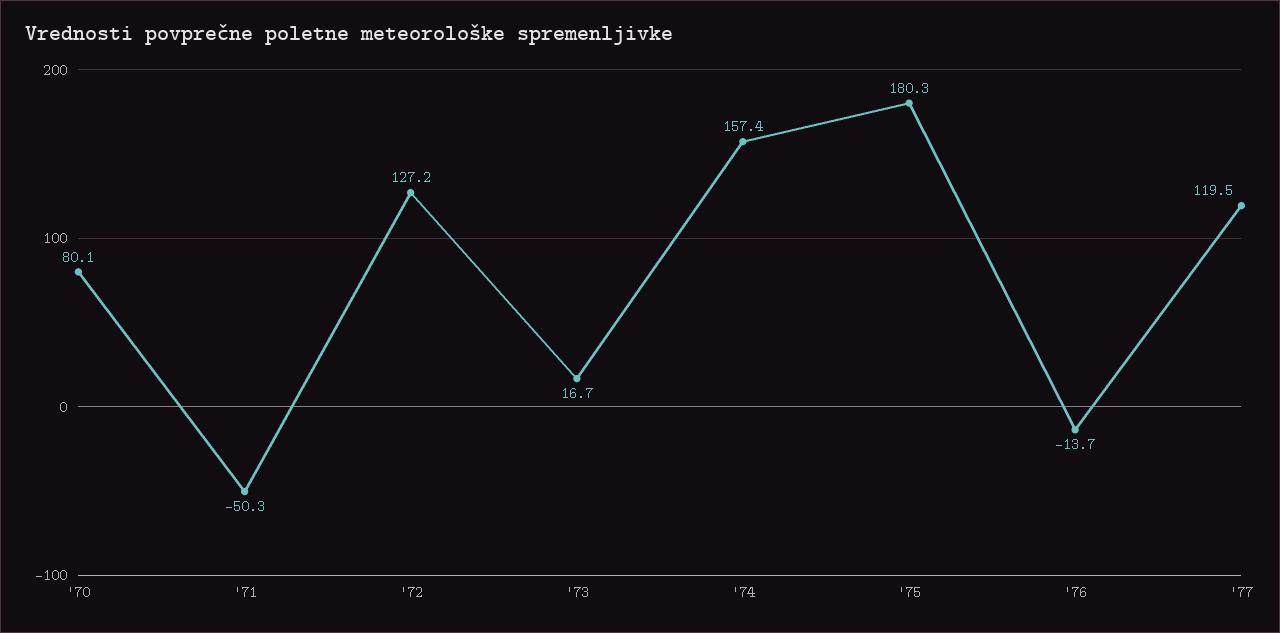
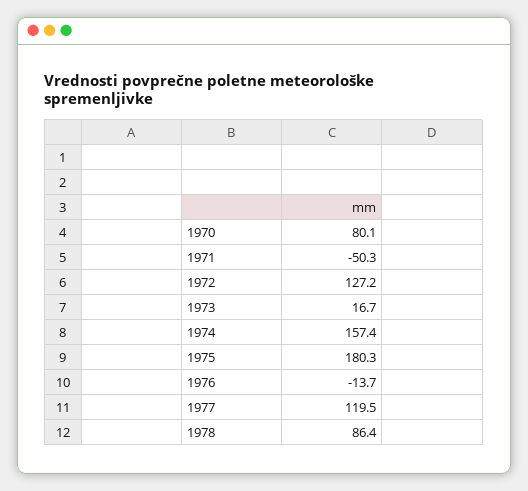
1978: none -> 86.4

